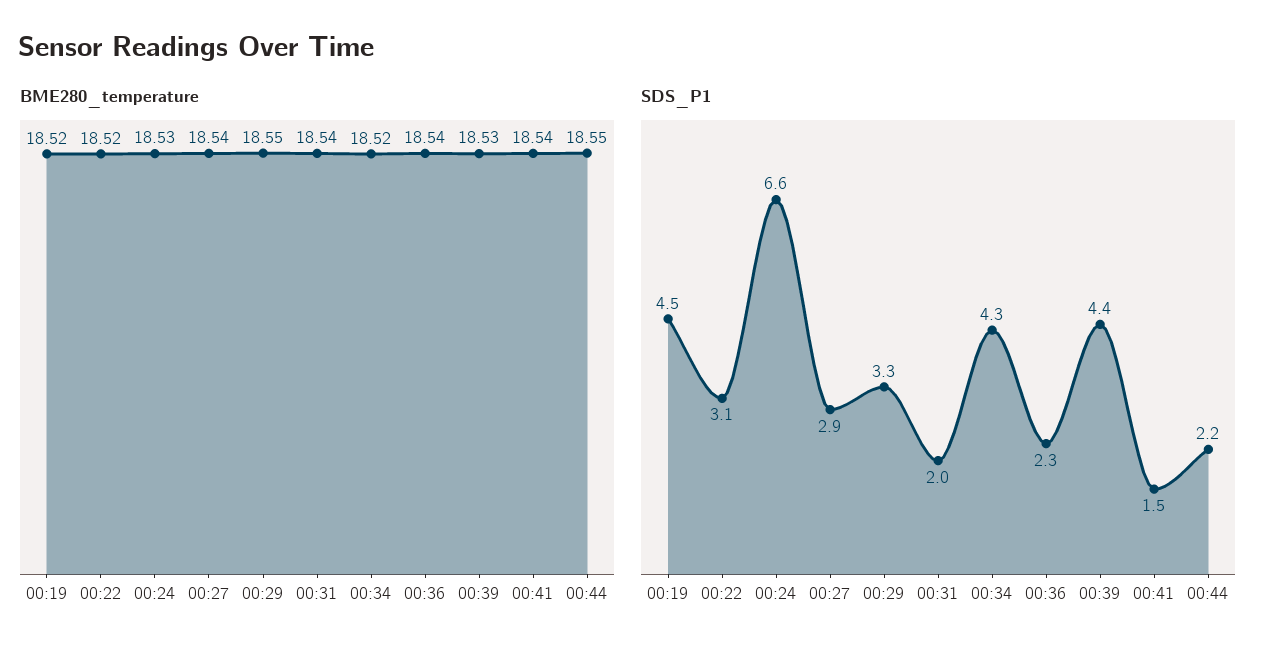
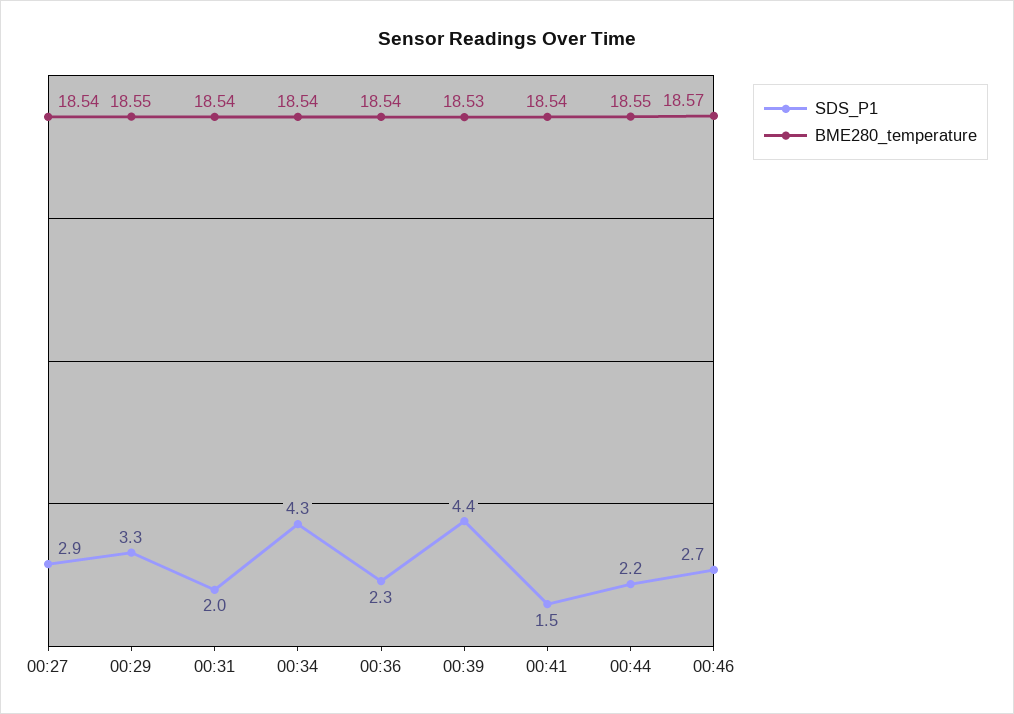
BME280_temperature, 00:19: 18.52 -> none
BME280_temperature, 00:22: 18.52 -> none
BME280_temperature, 00:24: 18.53 -> none
BME280_temperature, 00:34: 18.52 -> 18.54
SDS_P1, 00:19: 4.5 -> none
SDS_P1, 00:22: 3.1 -> none
SDS_P1, 00:24: 6.6 -> none
SDS_P1, 00:46: none -> 2.7
BME280_temperature, 00:46: none -> 18.57

